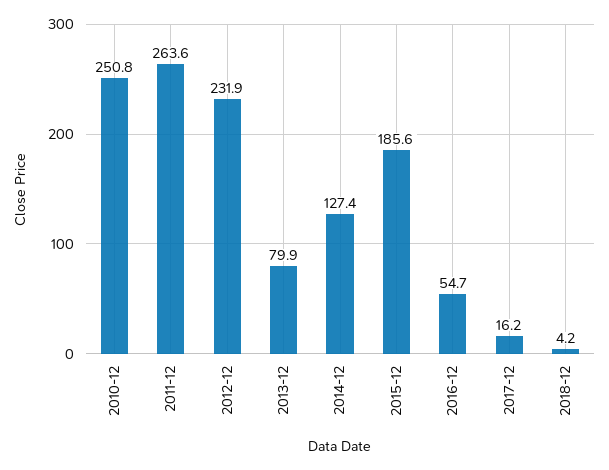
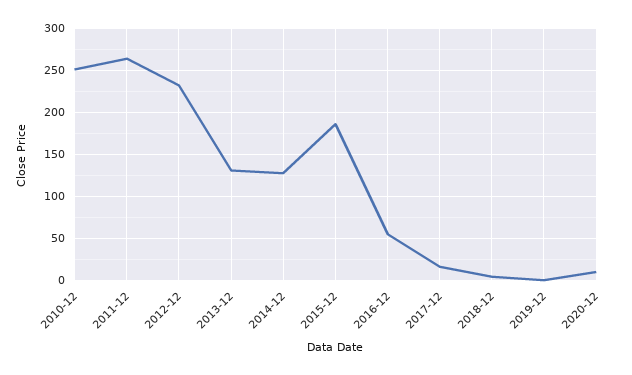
2013-12: 79.9 -> 130
2019-12: none -> 0
2020-12: none -> 10

